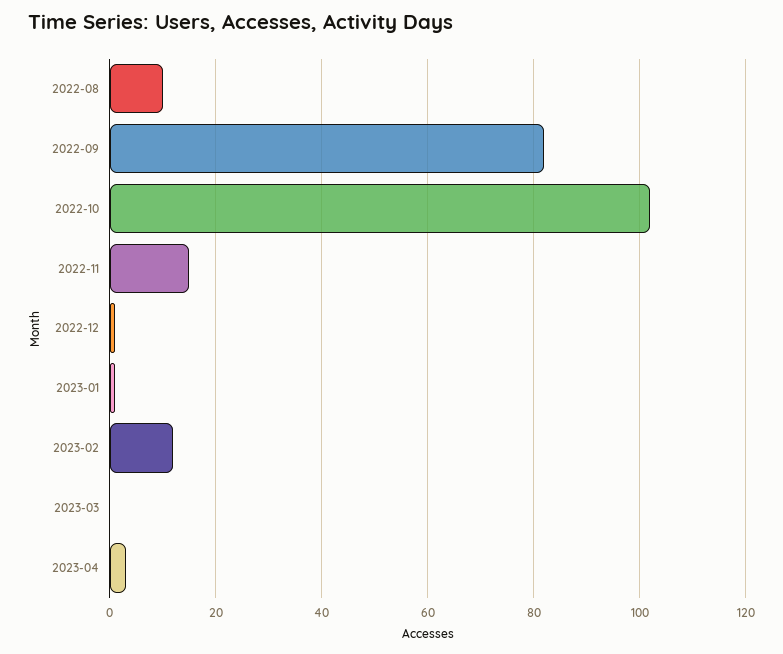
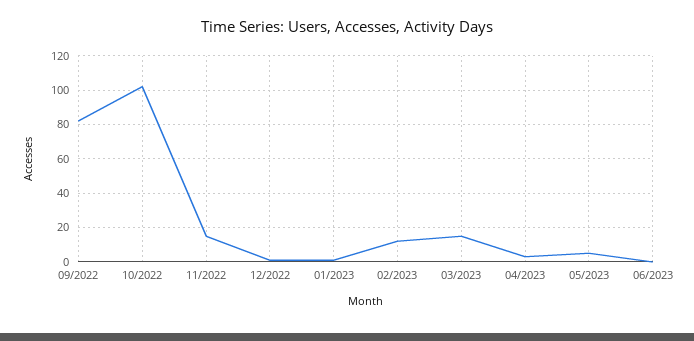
2022-08: 10 -> none
2023-03: 0 -> 15
05/2023: none -> 5
06/2023: none -> 0

